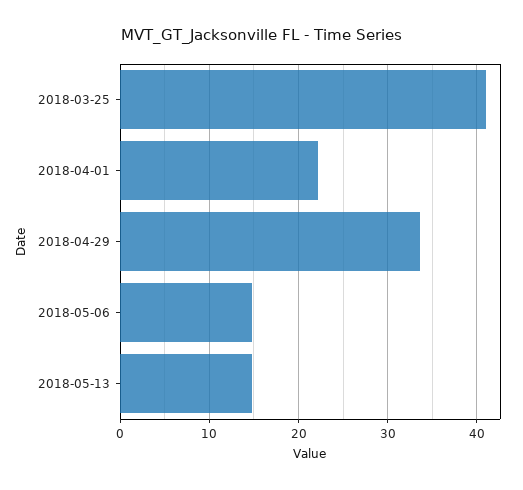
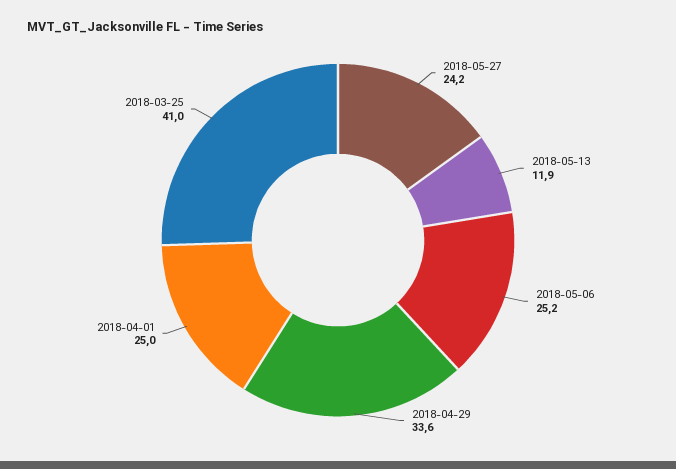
2018-04-01: 22 -> 25
2018-05-06: 15 -> 25.2
2018-05-13: 15 -> 11.9
2018-05-27: none -> 24.2

